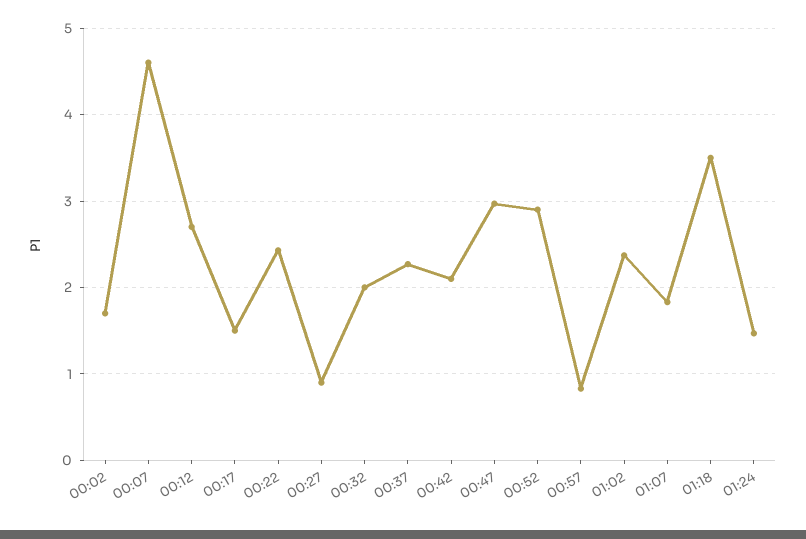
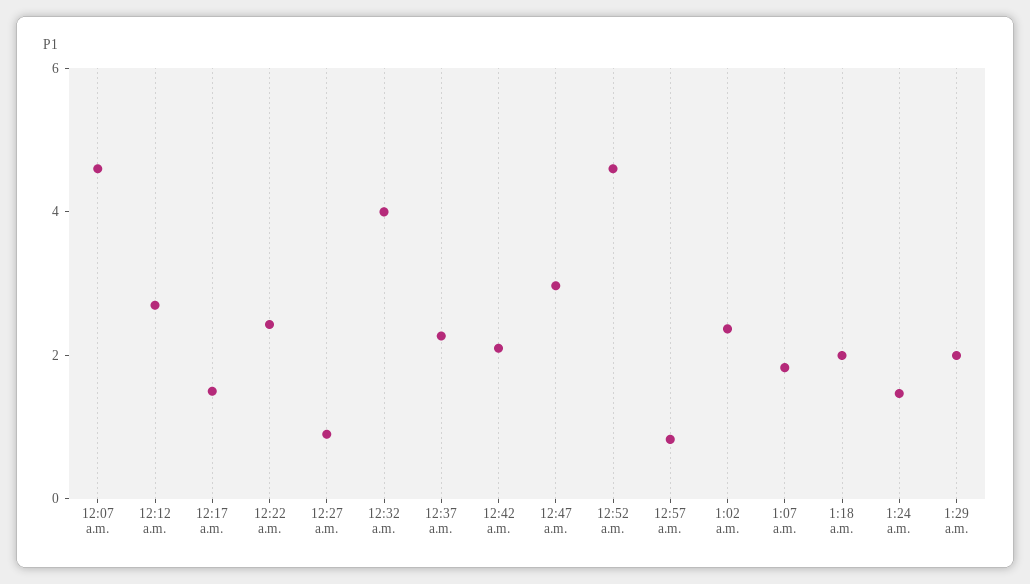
00:02: 1.7 -> none
00:32: 2 -> 4
00:52: 2.9 -> 4.5
01:18: 3.5 -> 2
1:29 a.m.: none -> 2

